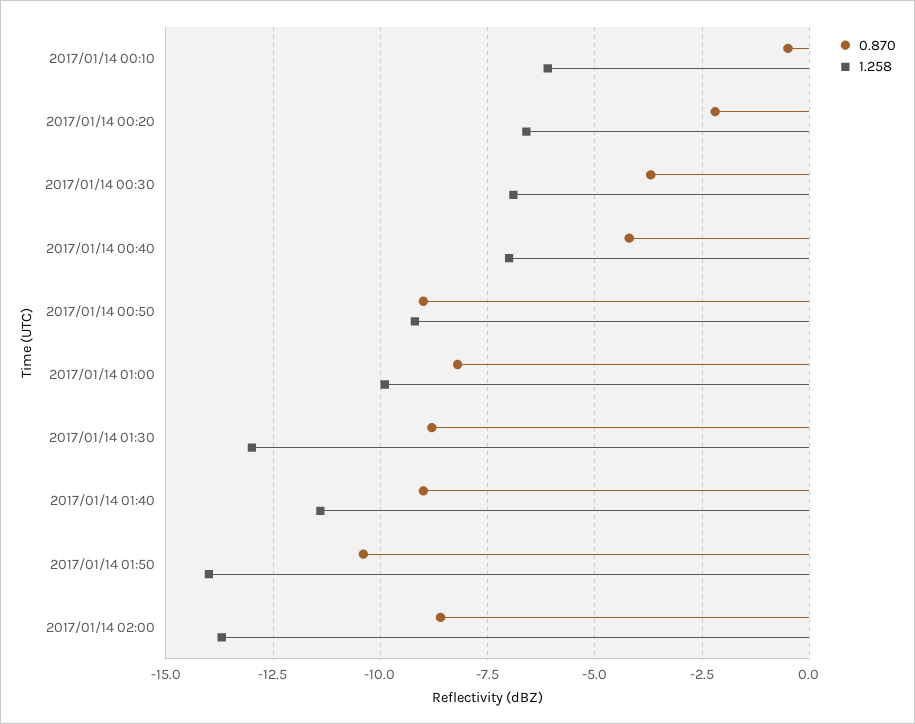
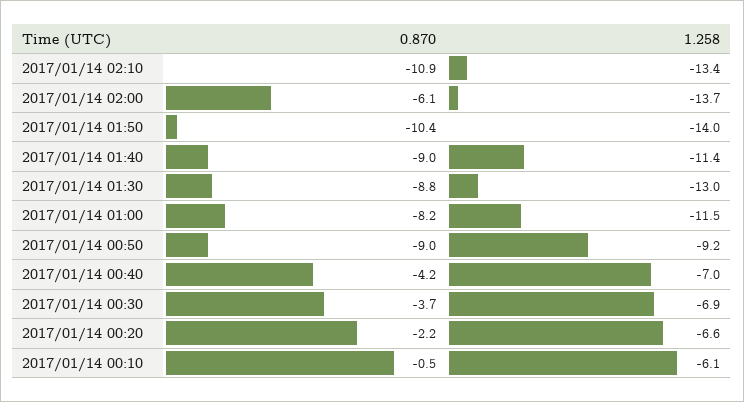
1.258, 2017/01/14 01:00: -10 -> -11.5
0.870, 2017/01/14 02:00: -8.5 -> -6.1
0.870, 2017/01/14 02:10: none -> -10.9
1.258, 2017/01/14 02:10: none -> -13.4

